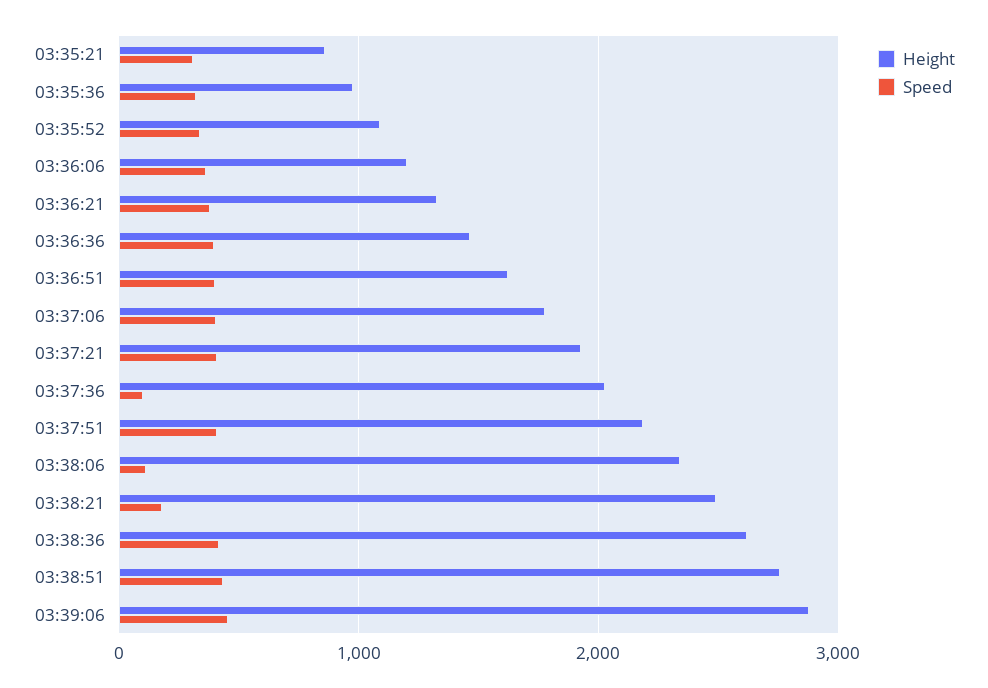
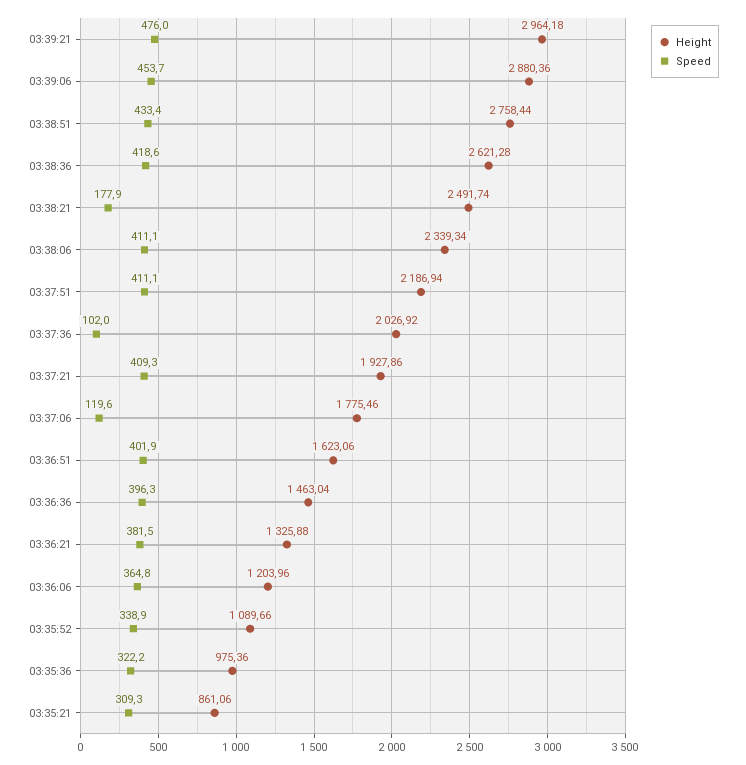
Speed, 03:37:06: 400 -> 119.6
Speed, 03:38:06: 100 -> 411.1
Height, 03:39:21: none -> 2964.18
Speed, 03:39:21: none -> 476

